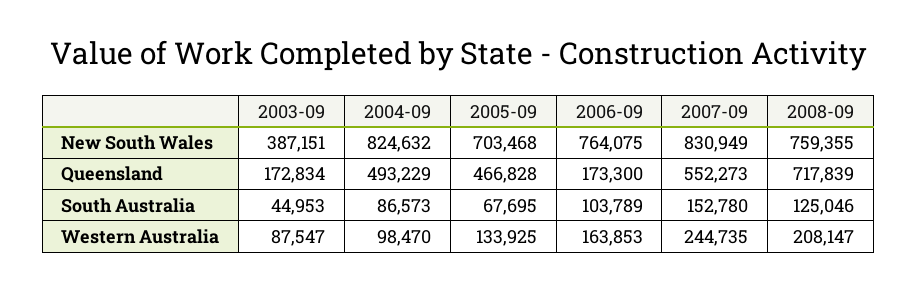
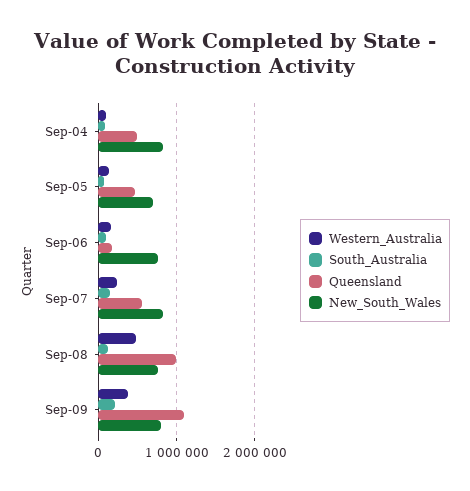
New South Wales, 2003-09: 387151 -> none
Queensland, 2003-09: 172834 -> none
Queensland, 2008-09: 717839 -> 1000000
South Australia, 2003-09: 44953 -> none
Western Australia, 2003-09: 87547 -> none
Western Australia, 2008-09: 208147 -> 500000
Western Australia, Sep-09: none -> 400000
South Australia, Sep-09: none -> 200000
Queensland, Sep-09: none -> 1100000
New South Wales, Sep-09: none -> 800000

